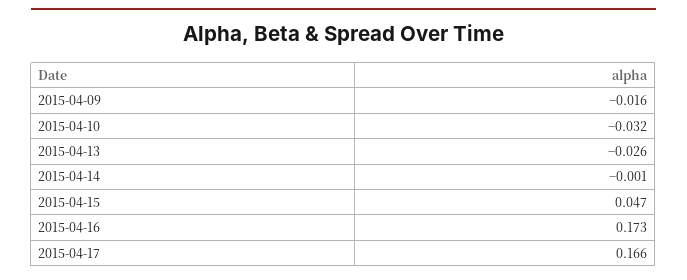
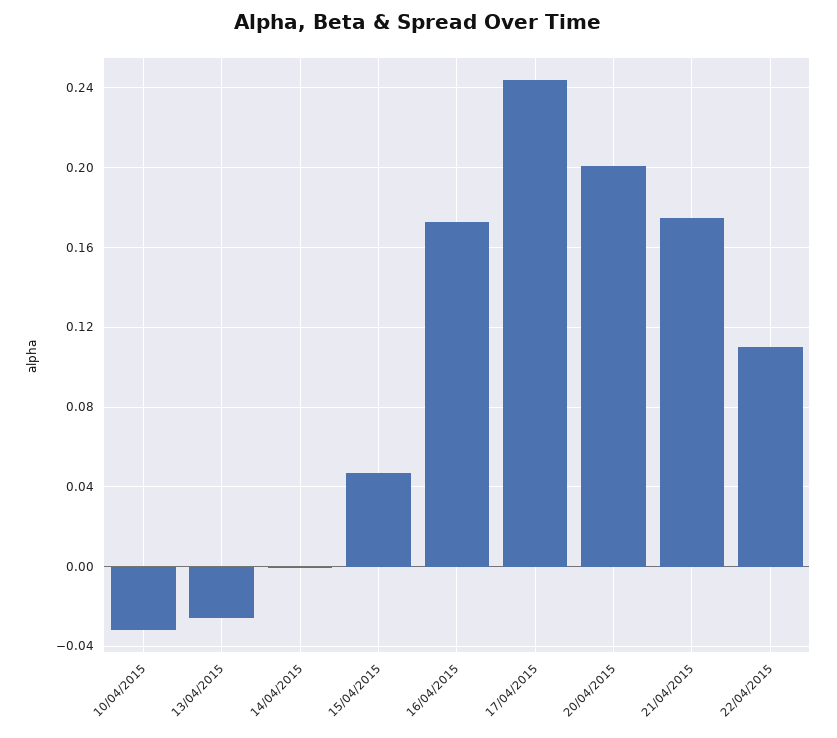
2015-04-09: -0.016 -> none
2015-04-17: 0.166 -> 0.245
20/04/2015: none -> 0.2
21/04/2015: none -> 0.175
22/04/2015: none -> 0.11

